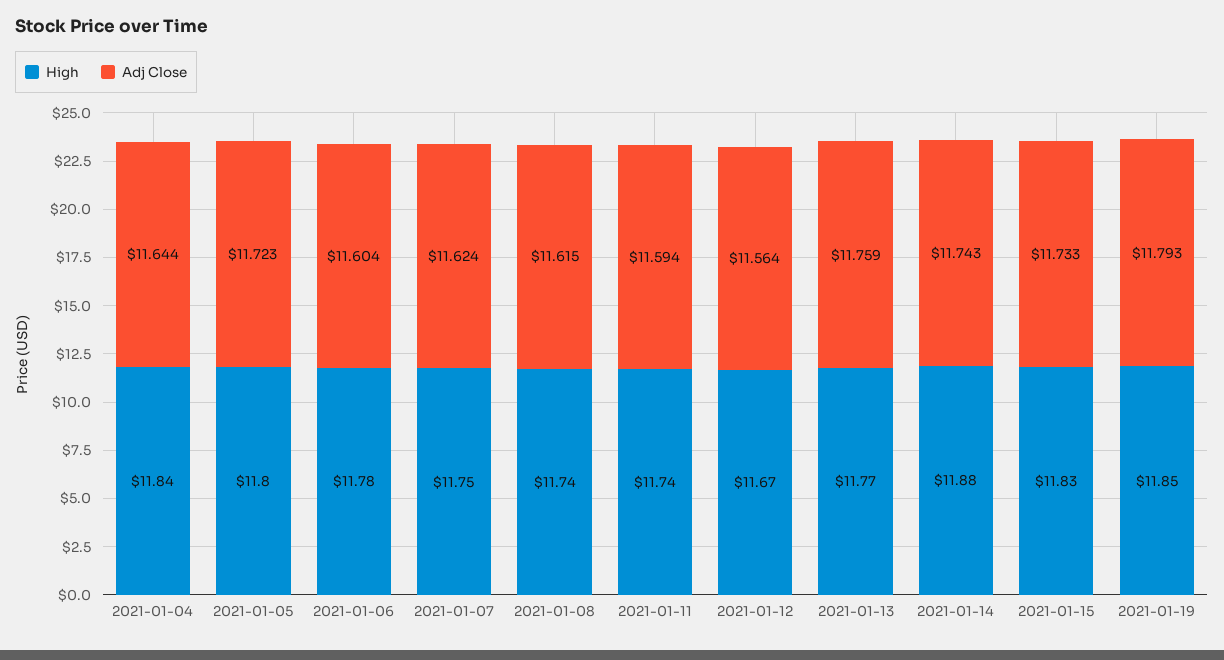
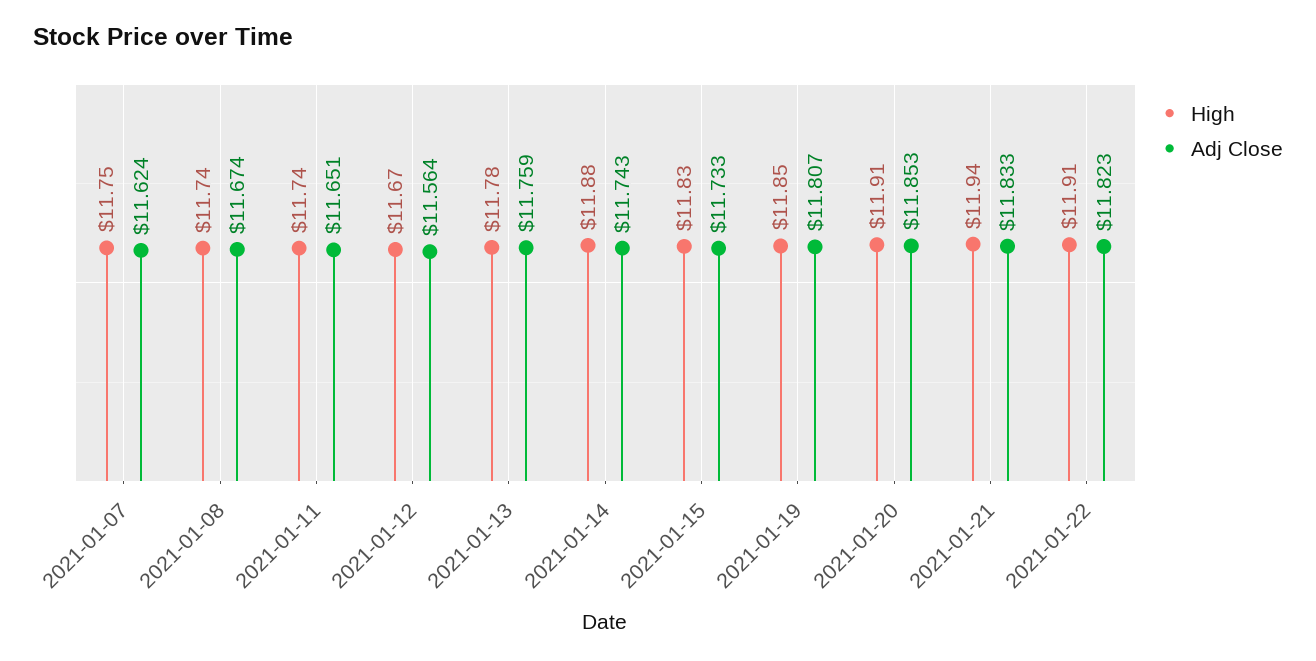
High, 2021-01-04: 11.84 -> none
Adj Close, 2021-01-04: 11.644 -> none
High, 2021-01-05: 11.8 -> none
Adj Close, 2021-01-05: 11.723 -> none
High, 2021-01-06: 11.78 -> none
Adj Close, 2021-01-06: 11.604 -> none
Adj Close, 2021-01-08: 11.615 -> 11.674
Adj Close, 2021-01-11: 11.594 -> 11.651
High, 2021-01-13: 11.77 -> 11.78
Adj Close, 2021-01-19: 11.793 -> 11.807
High, 2021-01-20: none -> 11.91
Adj Close, 2021-01-20: none -> 11.853
High, 2021-01-21: none -> 11.94
Adj Close, 2021-01-21: none -> 11.833
High, 2021-01-22: none -> 11.91
Adj Close, 2021-01-22: none -> 11.823

